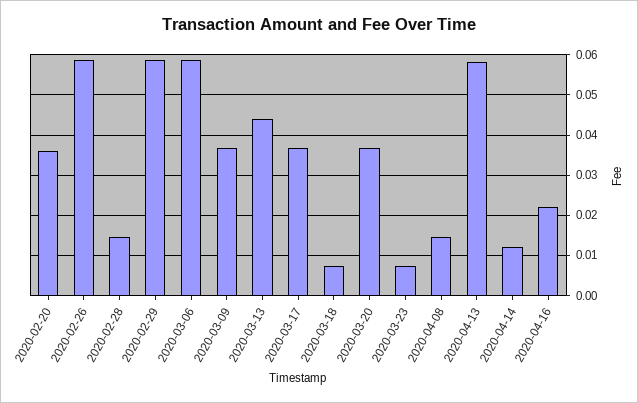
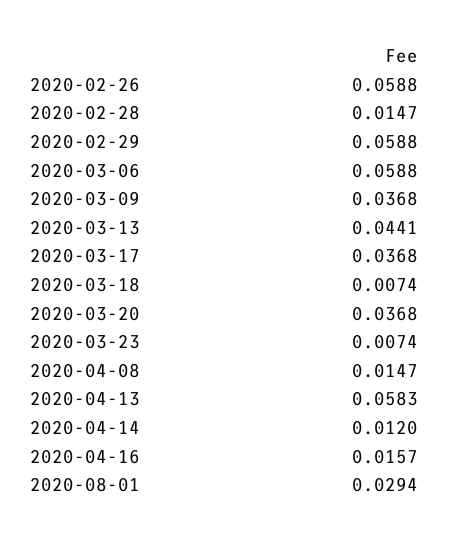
2020-02-20: 0.036 -> none
2020-04-16: 0.022 -> 0.0157
2020-08-01: none -> 0.0294

